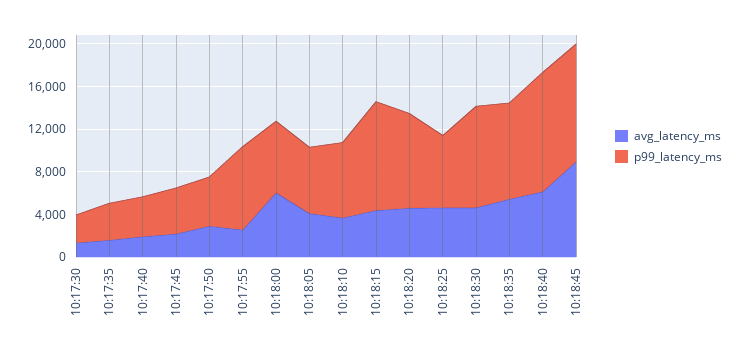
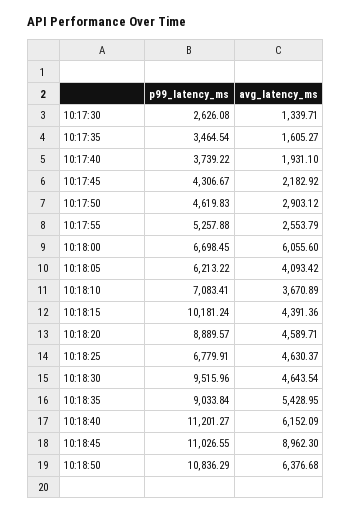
p99_latency_ms, 10:17:55: 8000 -> 5257.88
p99_latency_ms, 10:18:50: none -> 10836.29
avg_latency_ms, 10:18:50: none -> 6376.68

